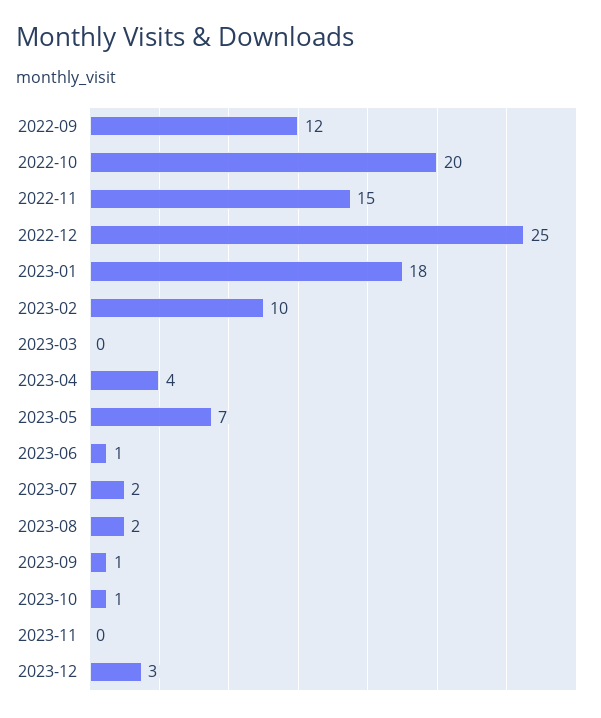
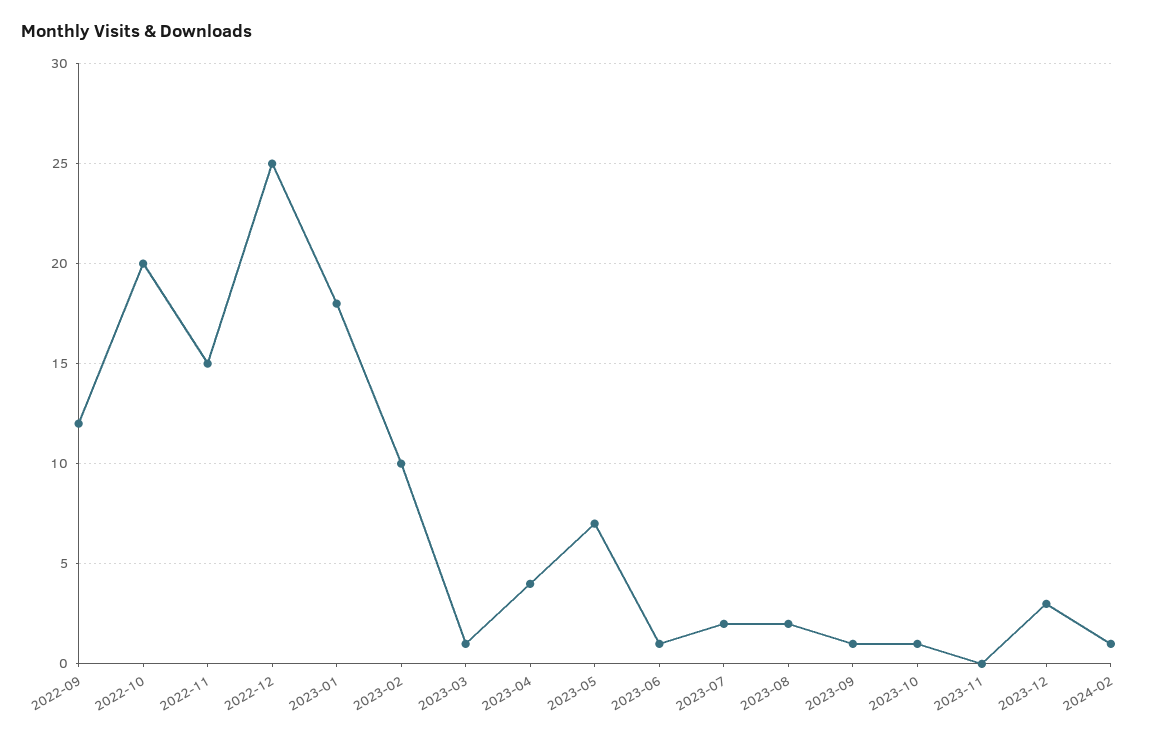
2023-03: 0 -> 1
2024-02: none -> 1

